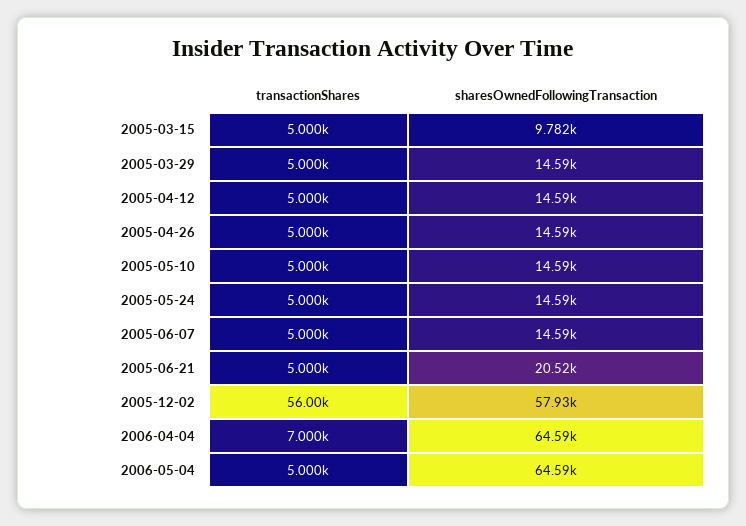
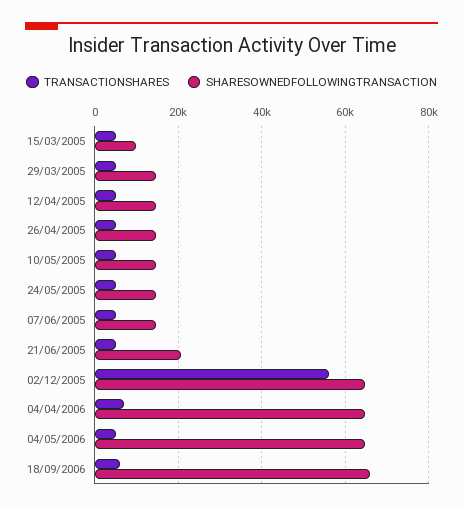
sharesOwnedFollowingTransaction, 2005-12-02: 57930 -> 64000
transactionShares, 18/09/2006: none -> 6000
sharesOwnedFollowingTransaction, 18/09/2006: none -> 66000

